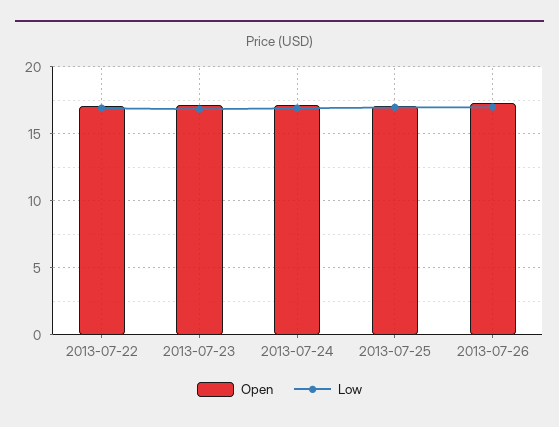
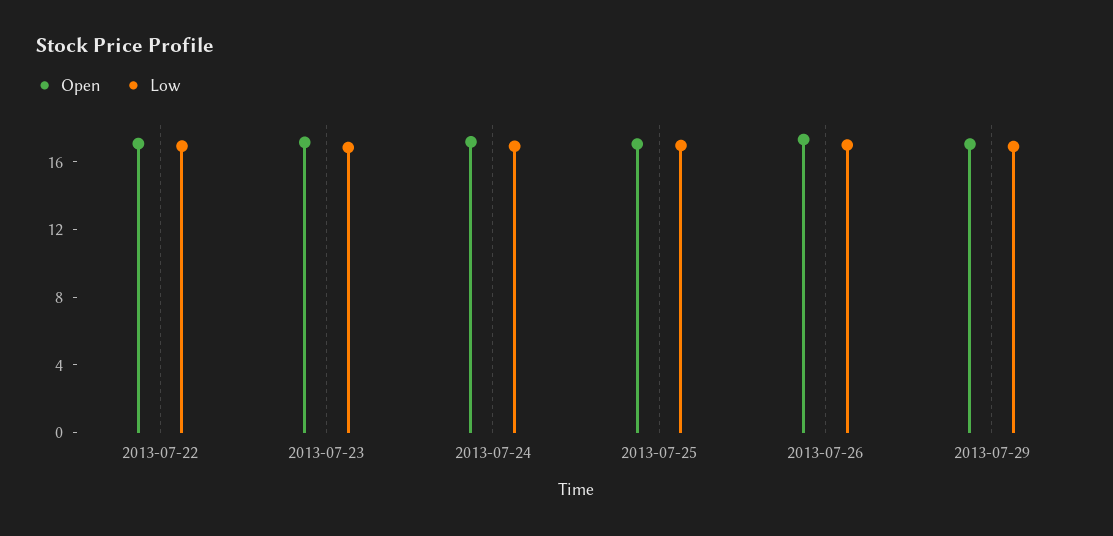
Open, 2013-07-29: none -> 17
Low, 2013-07-29: none -> 17

